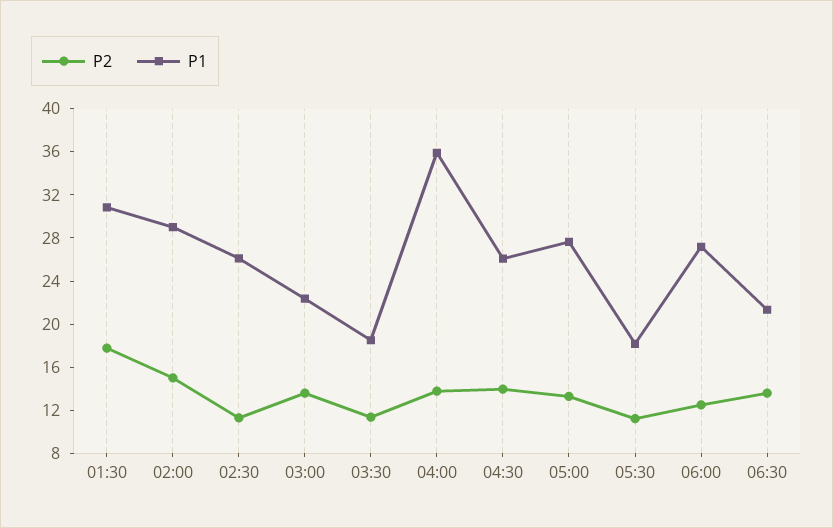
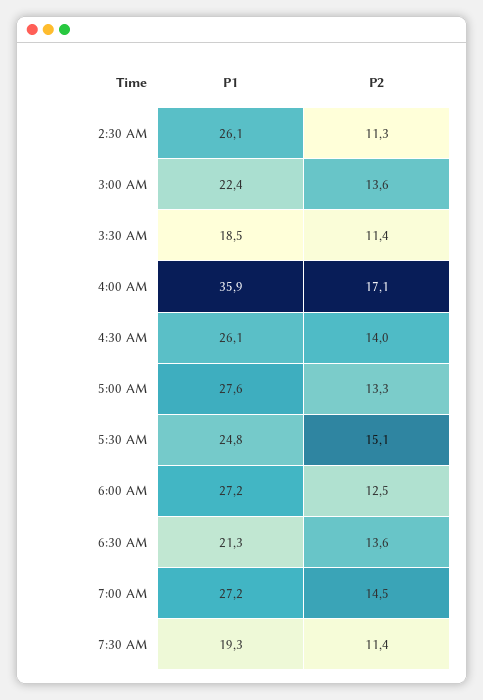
P2, 01:30: 18 -> none
P1, 01:30: 31 -> none
P2, 02:00: 15 -> none
P1, 02:00: 29 -> none
P2, 04:00: 14 -> 17.1
P2, 05:30: 11 -> 15.1
P1, 05:30: 18 -> 24.8
P1, 7:00 AM: none -> 27.2
P2, 7:00 AM: none -> 14.5
P1, 7:30 AM: none -> 19.3
P2, 7:30 AM: none -> 11.4

